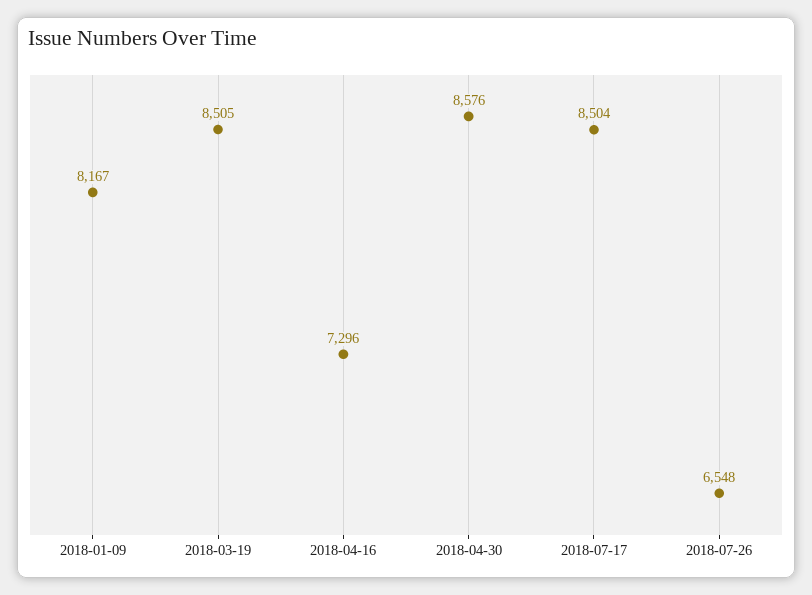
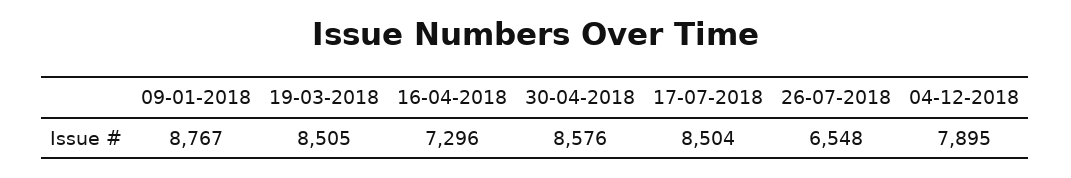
2018-01-09: 8167 -> 8767
04-12-2018: none -> 7895

